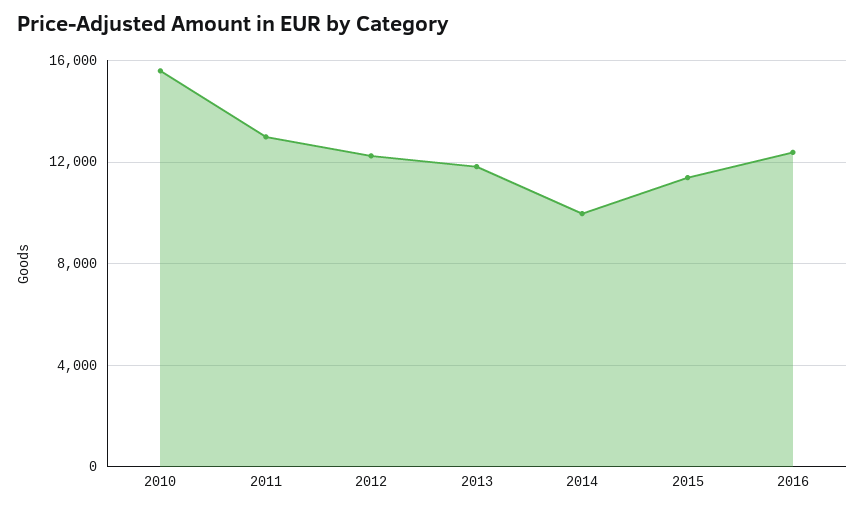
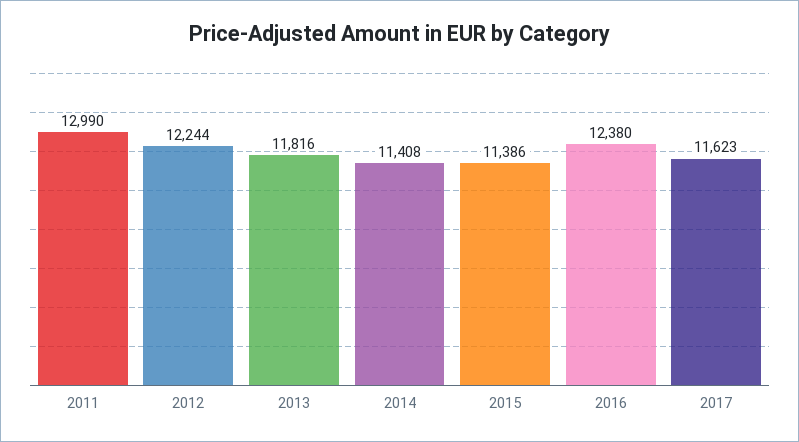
2010: 15500 -> none
2014: 10000 -> 11408
2017: none -> 11623

